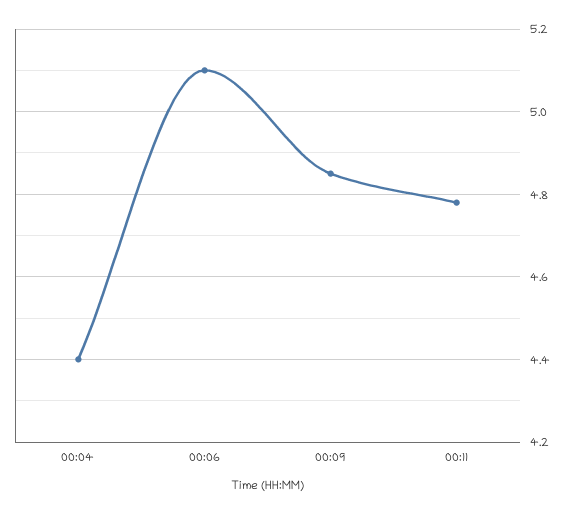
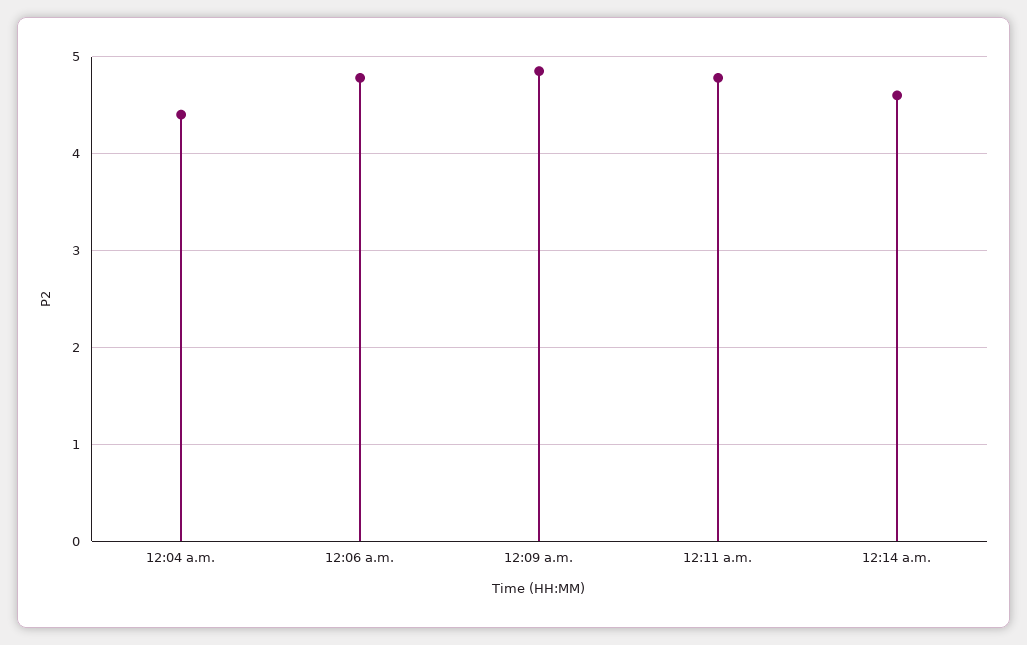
00:06: 5.1 -> 4.8
12:14 a.m.: none -> 4.6

